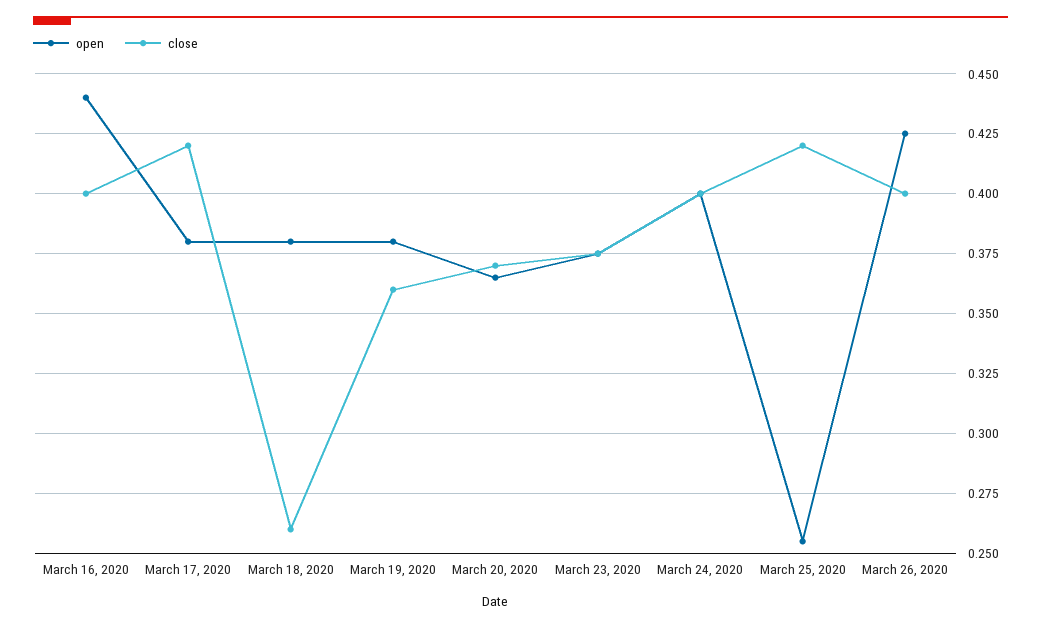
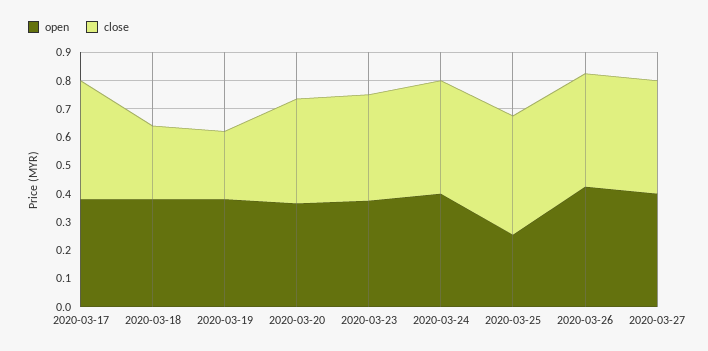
open, March 16, 2020: 0.44 -> none
close, March 16, 2020: 0.4 -> none
close, March 19, 2020: 0.36 -> 0.25
open, 2020-03-27: none -> 0.4
close, 2020-03-27: none -> 0.4

